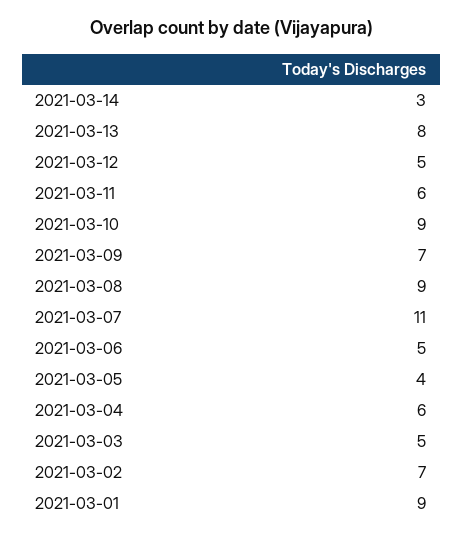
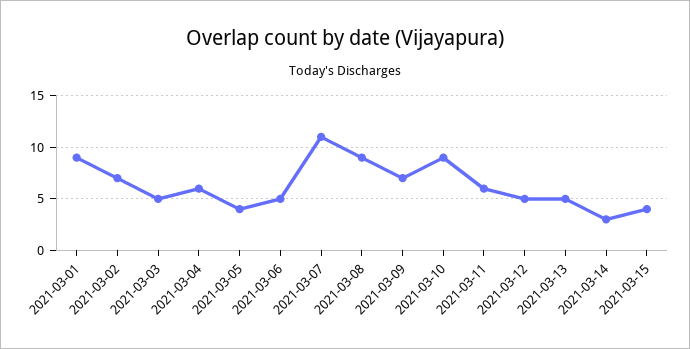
2021-03-13: 8 -> 5
2021-03-15: none -> 4

